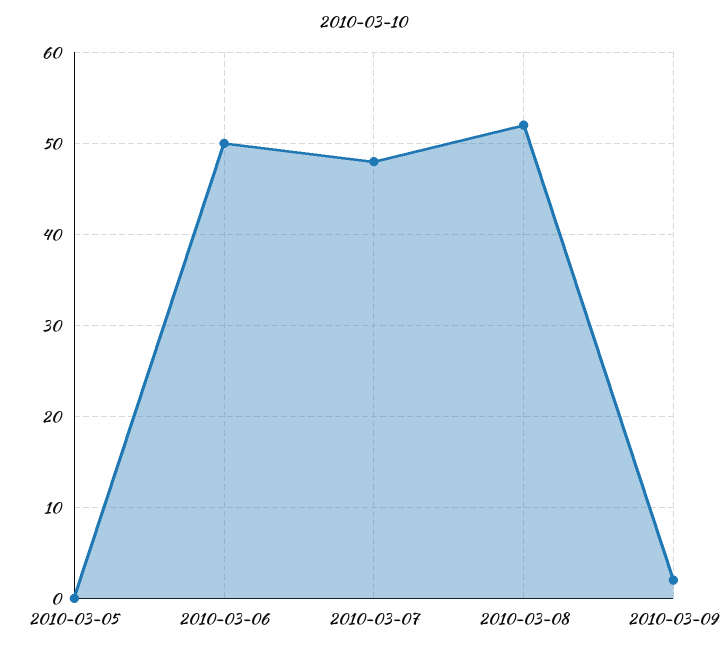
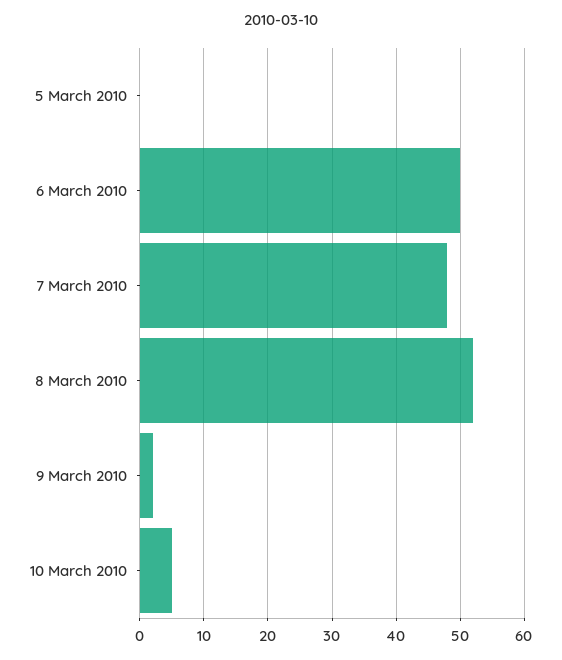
10 March 2010: none -> 5

